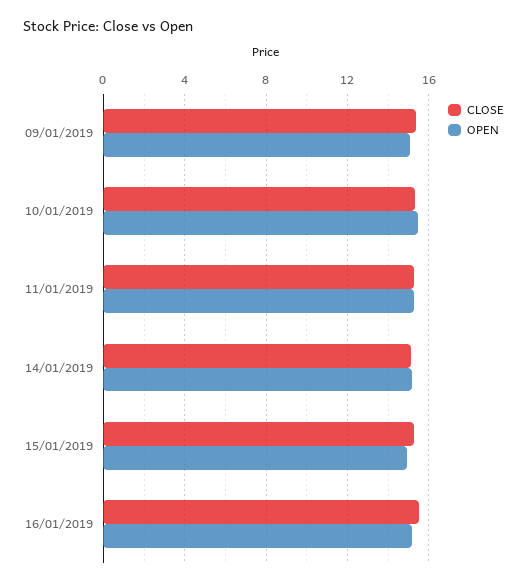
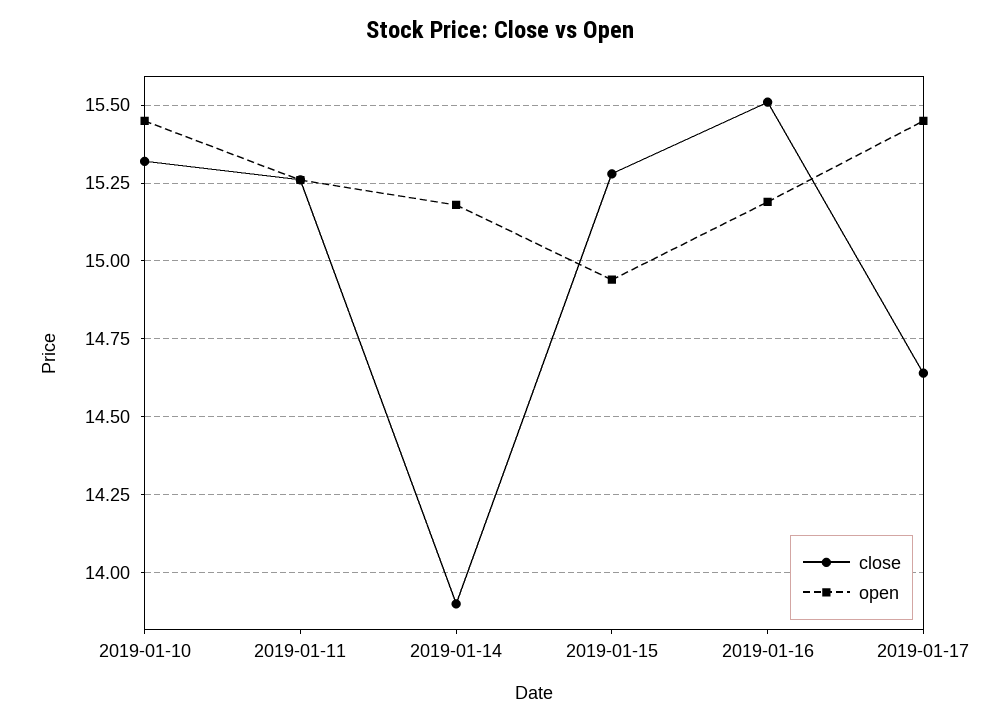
CLOSE, 09/01/2019: 15.5 -> none
OPEN, 09/01/2019: 15 -> none
CLOSE, 14/01/2019: 15 -> 13.9
CLOSE, 2019-01-17: none -> 14.65
OPEN, 2019-01-17: none -> 15.45

